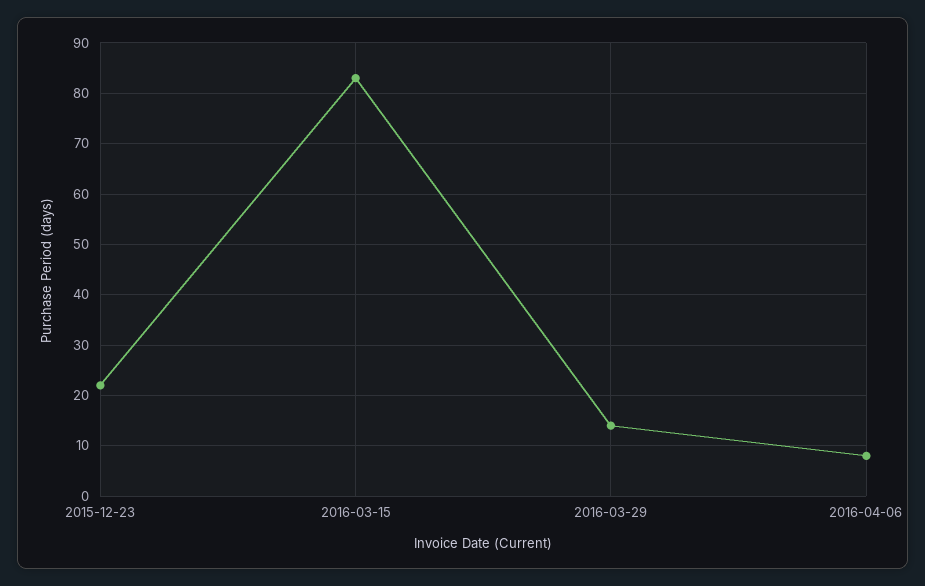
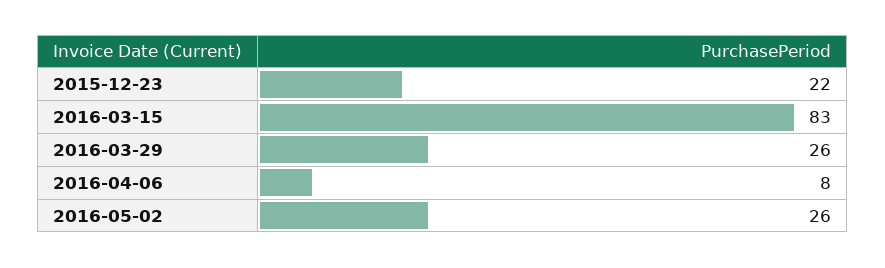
2016-03-29: 15 -> 26
2016-05-02: none -> 26

